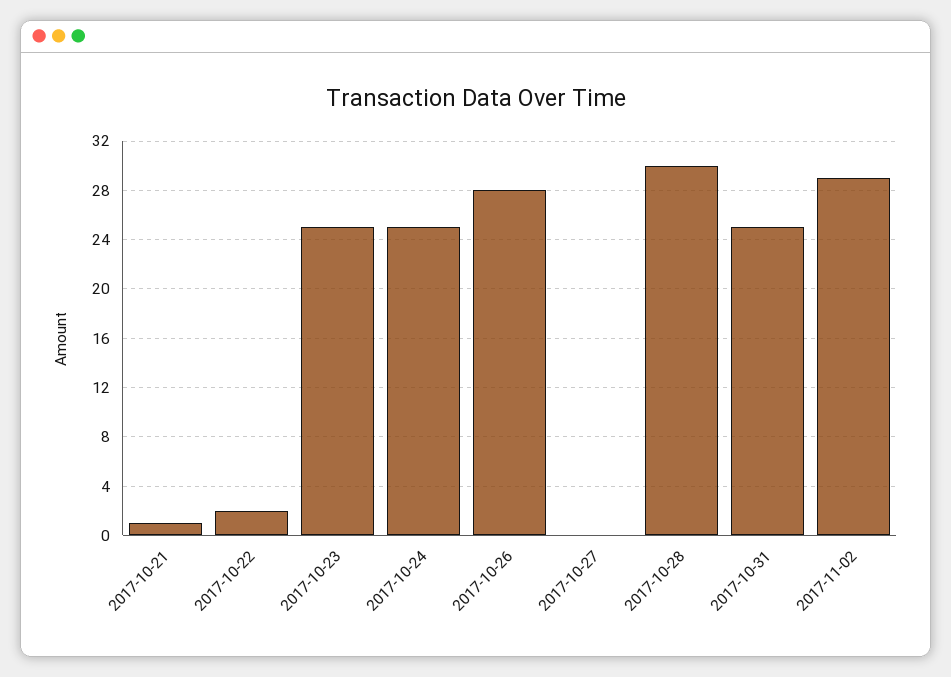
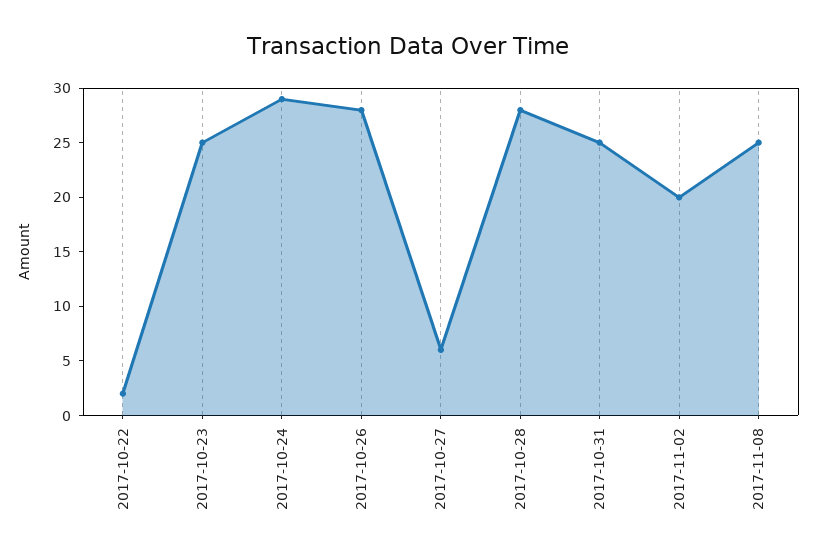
2017-10-21: 1 -> none
2017-10-24: 25 -> 29
2017-10-27: 0 -> 6
2017-10-28: 30 -> 28
2017-11-02: 29 -> 20
2017-11-08: none -> 25

